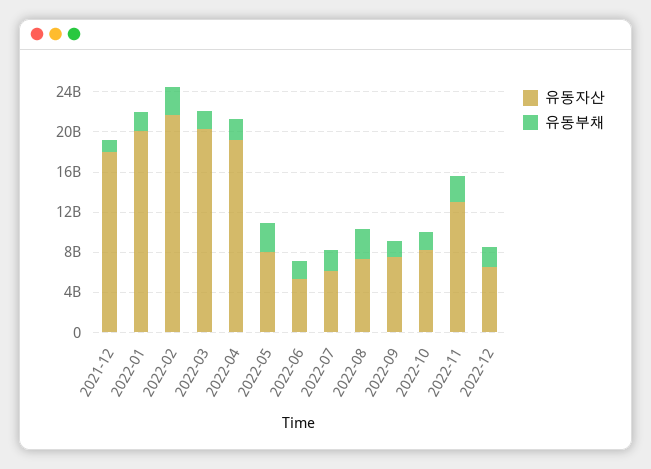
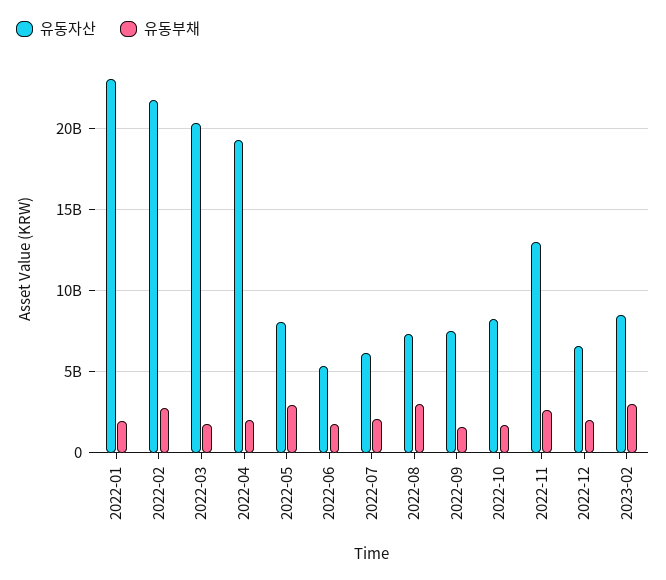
유동자산, 2021-12: 18000000000 -> none
유동부채, 2021-12: 1000000000 -> none
유동자산, 2022-01: 20000000000 -> 23000000000
유동자산, 2023-02: none -> 8500000000
유동부채, 2023-02: none -> 3000000000

